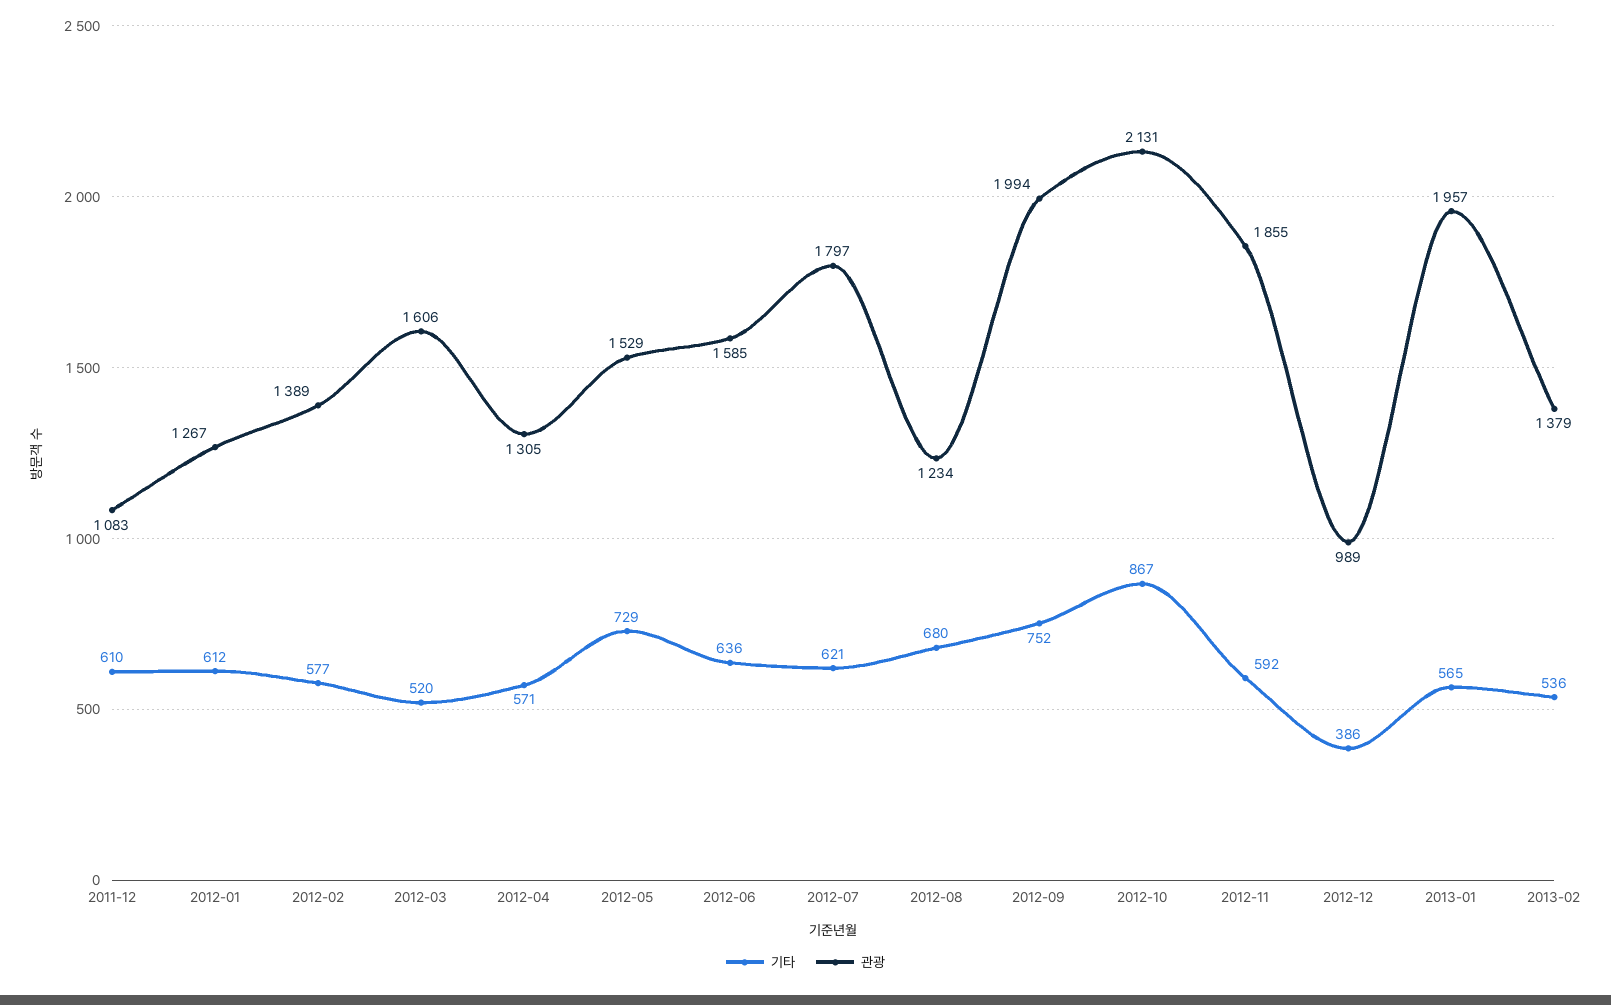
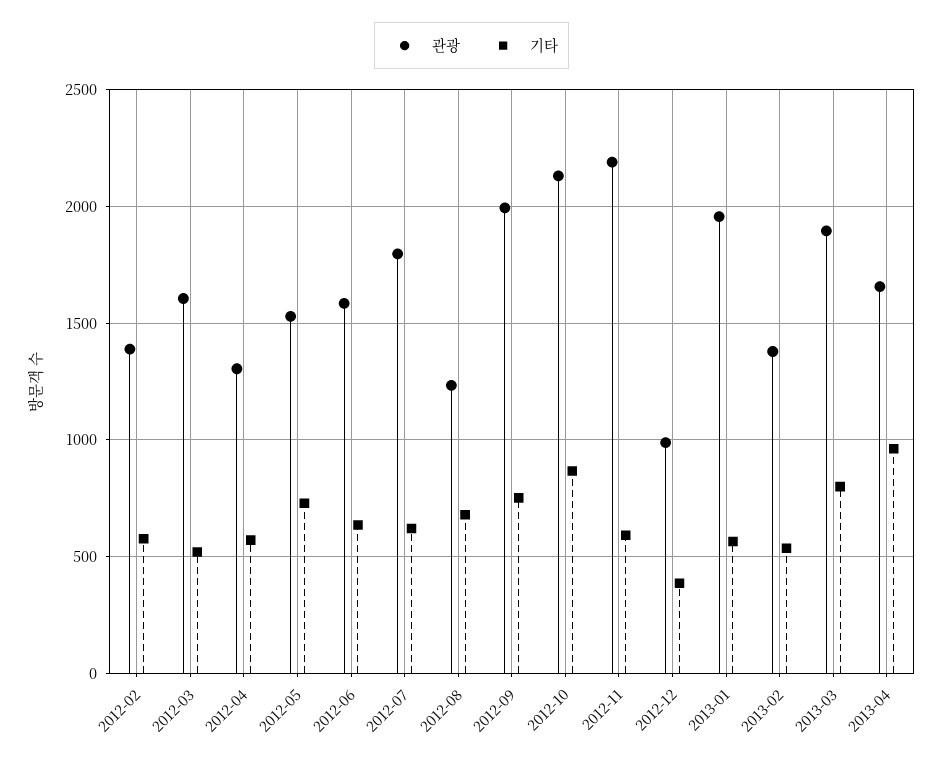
기타, 2011-12: 610 -> none
관광, 2011-12: 1083 -> none
기타, 2012-01: 612 -> none
관광, 2012-01: 1267 -> none
관광, 2012-11: 1855 -> 2200
관광, 2013-03: none -> 1900
기타, 2013-03: none -> 800
관광, 2013-04: none -> 1650
기타, 2013-04: none -> 950

